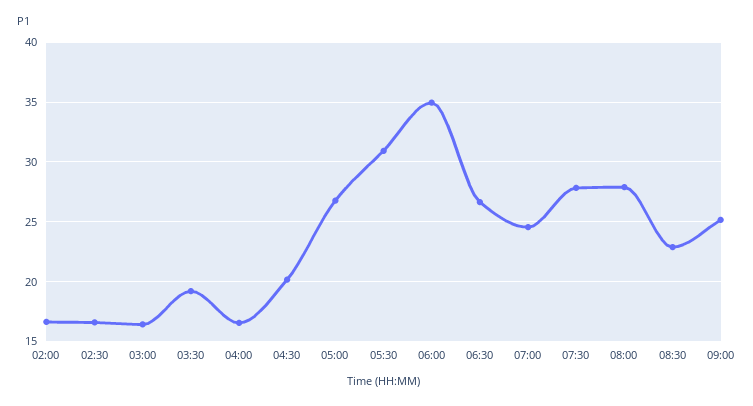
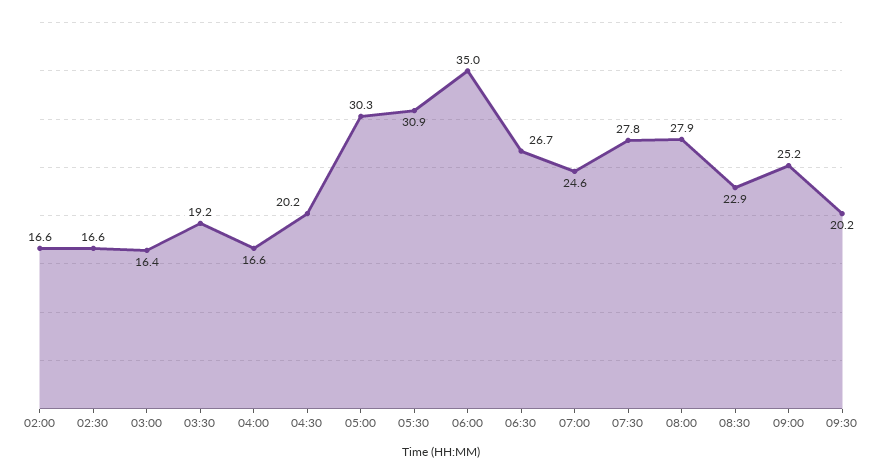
05:00: 27 -> 30.3
09:30: none -> 20.2

